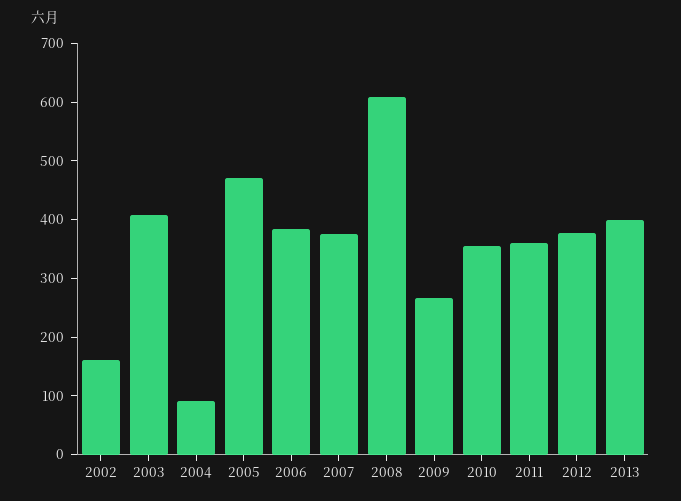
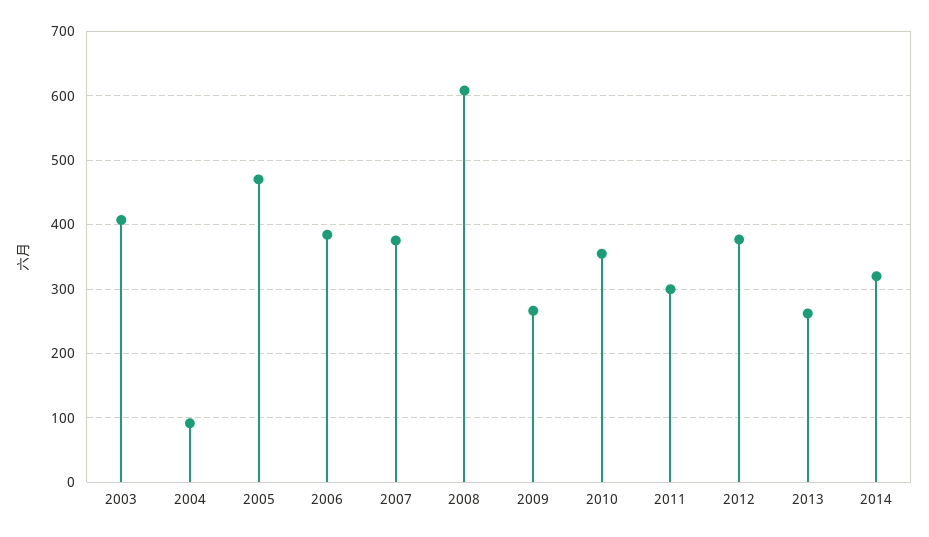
2002: 160 -> none
2011: 360 -> 300
2013: 400 -> 260
2014: none -> 320

